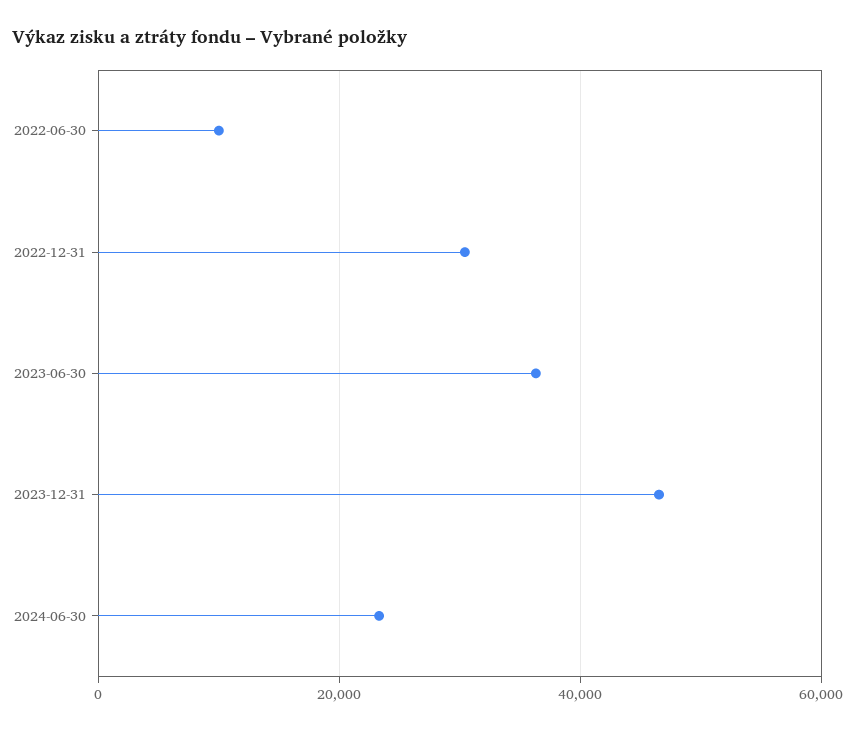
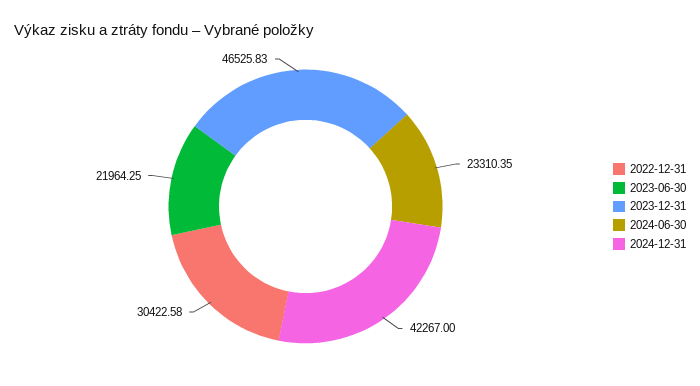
2022-06-30: 10000 -> none
2023-06-30: 36000 -> 21964.25
2024-12-31: none -> 42267

